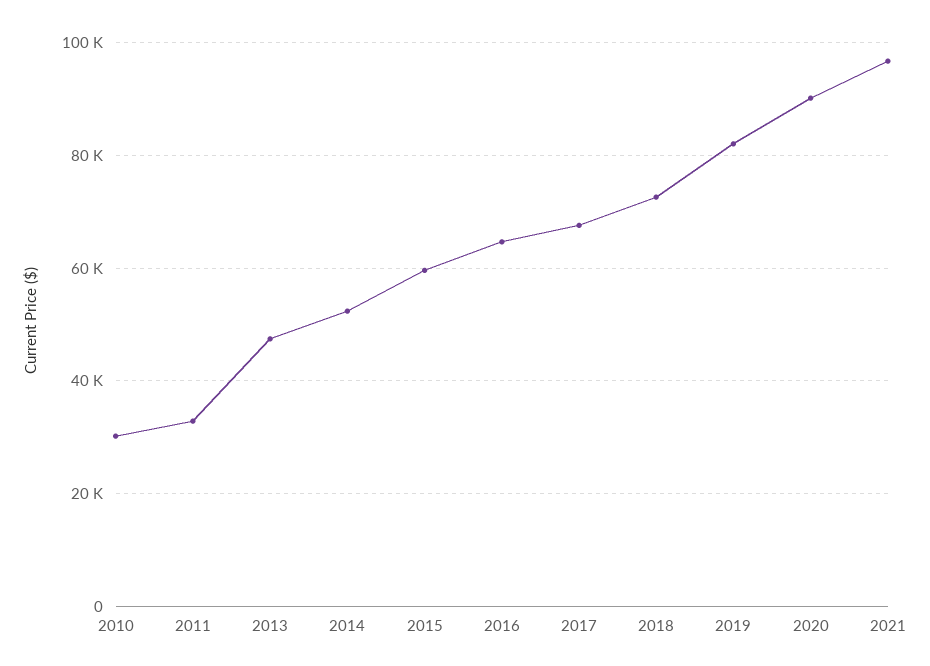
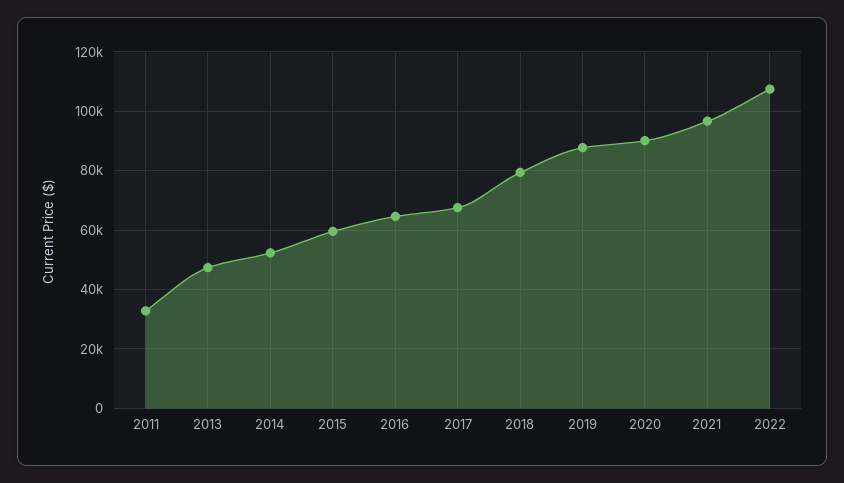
2010: 30000 -> none
2018: 72000 -> 80000
2019: 82000 -> 87500
2022: none -> 107500

